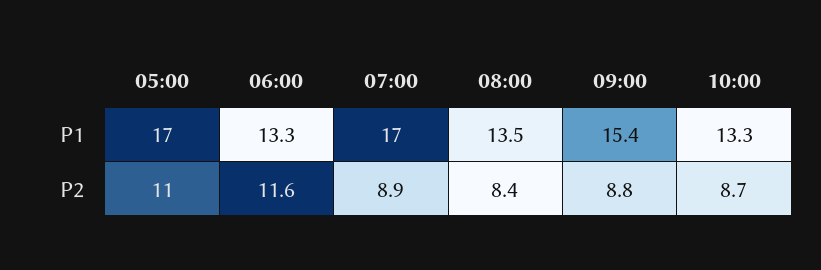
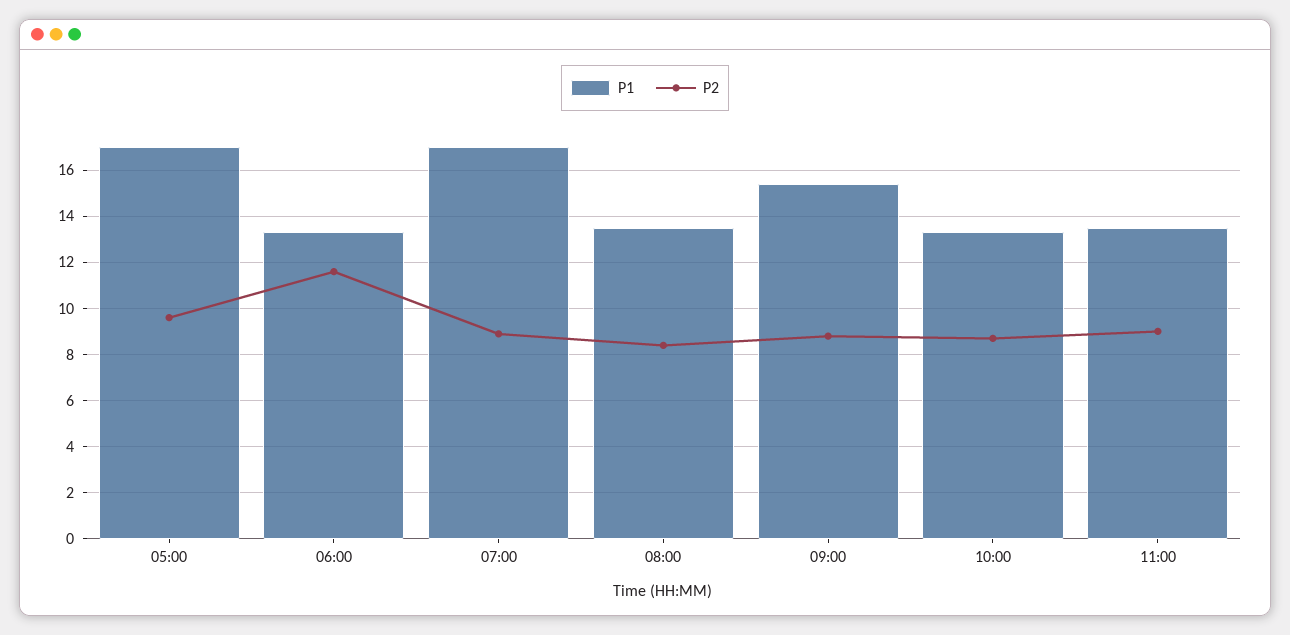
P2, 05:00: 11 -> 9.5
P1, 11:00: none -> 13.5
P2, 11:00: none -> 9

